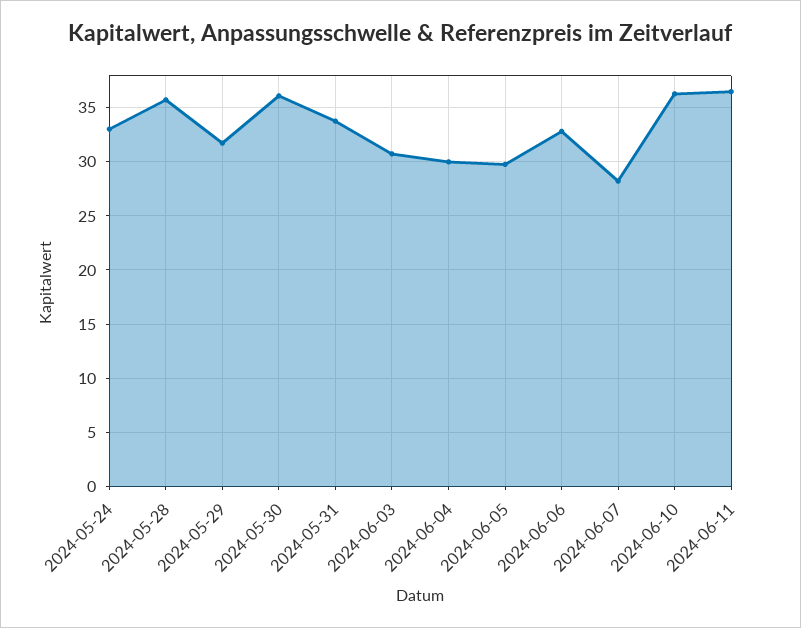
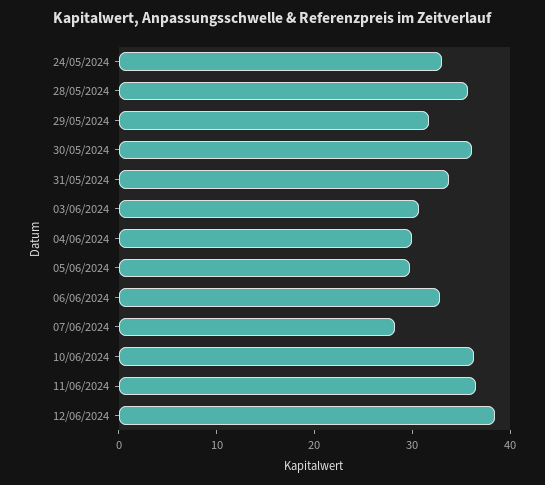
12/06/2024: none -> 38

